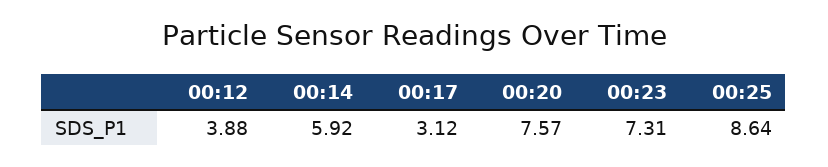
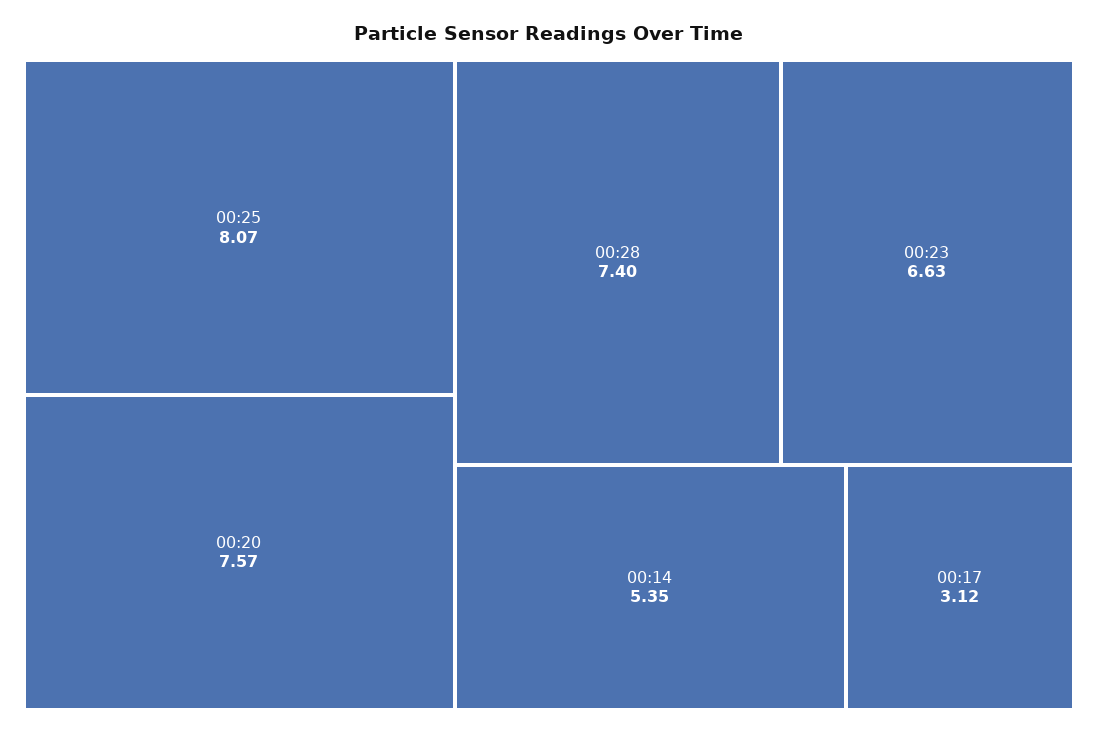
00:12: 3.88 -> none
00:14: 5.92 -> 5.35
00:23: 7.31 -> 6.63
00:25: 8.64 -> 8.07
00:28: none -> 7.4

